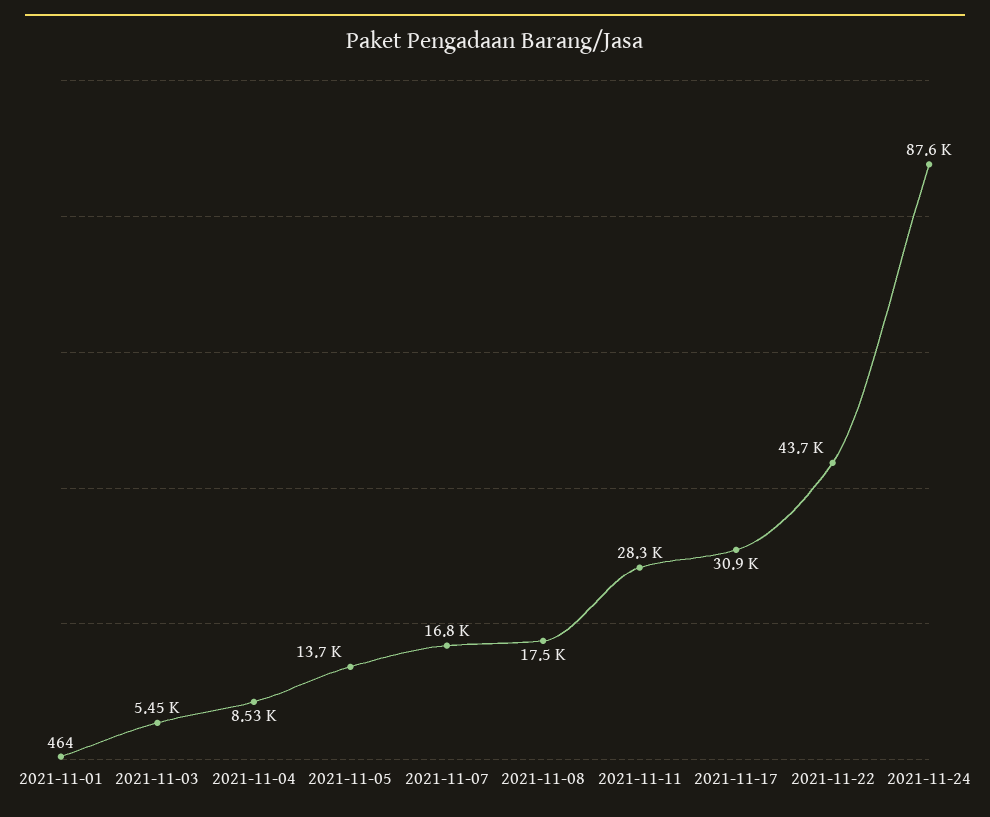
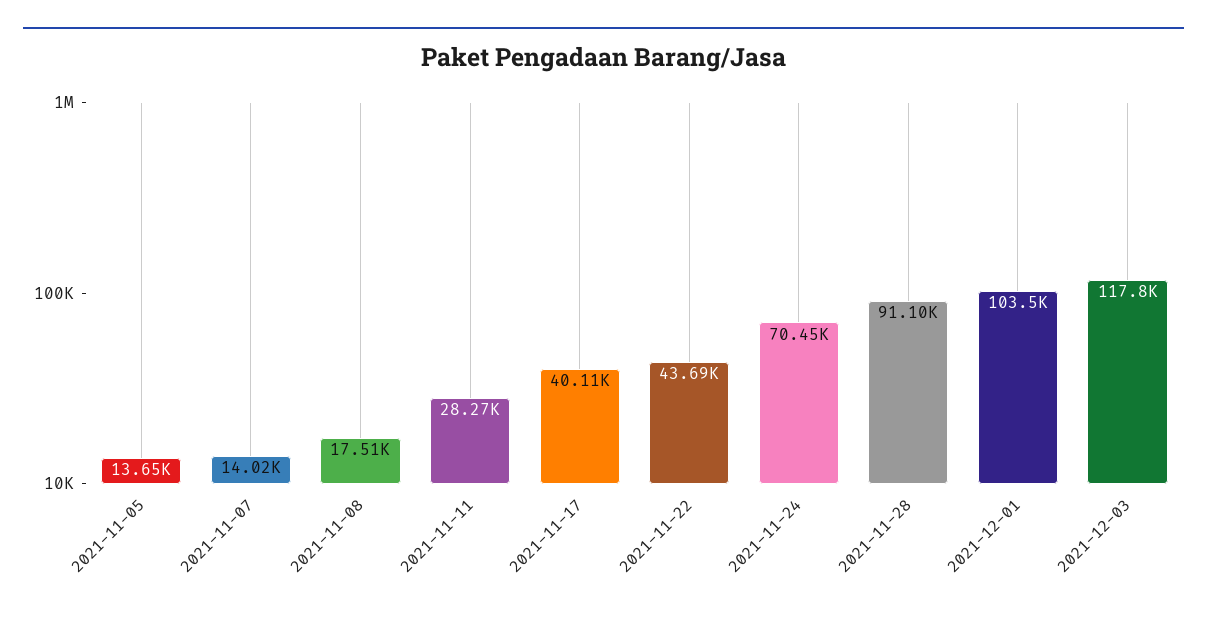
2021-11-01: 464 -> none
2021-11-03: 5450 -> none
2021-11-04: 8530 -> none
2021-11-07: 16800 -> 14020
2021-11-17: 30900 -> 40110
2021-11-24: 87600 -> 70450
2021-11-28: none -> 91100
2021-12-01: none -> 103500
2021-12-03: none -> 117800

